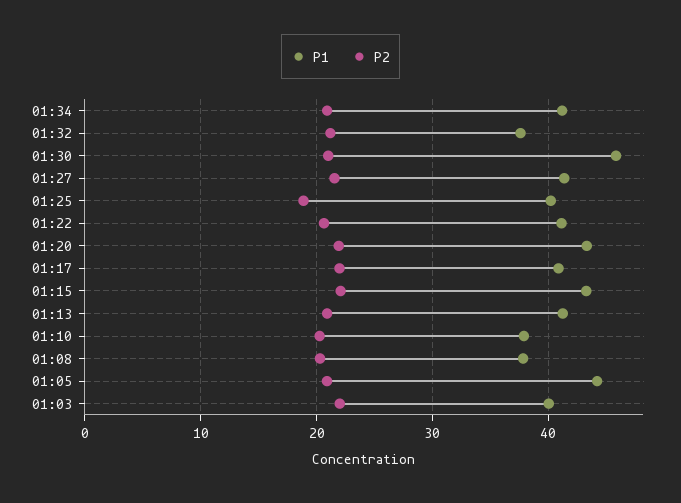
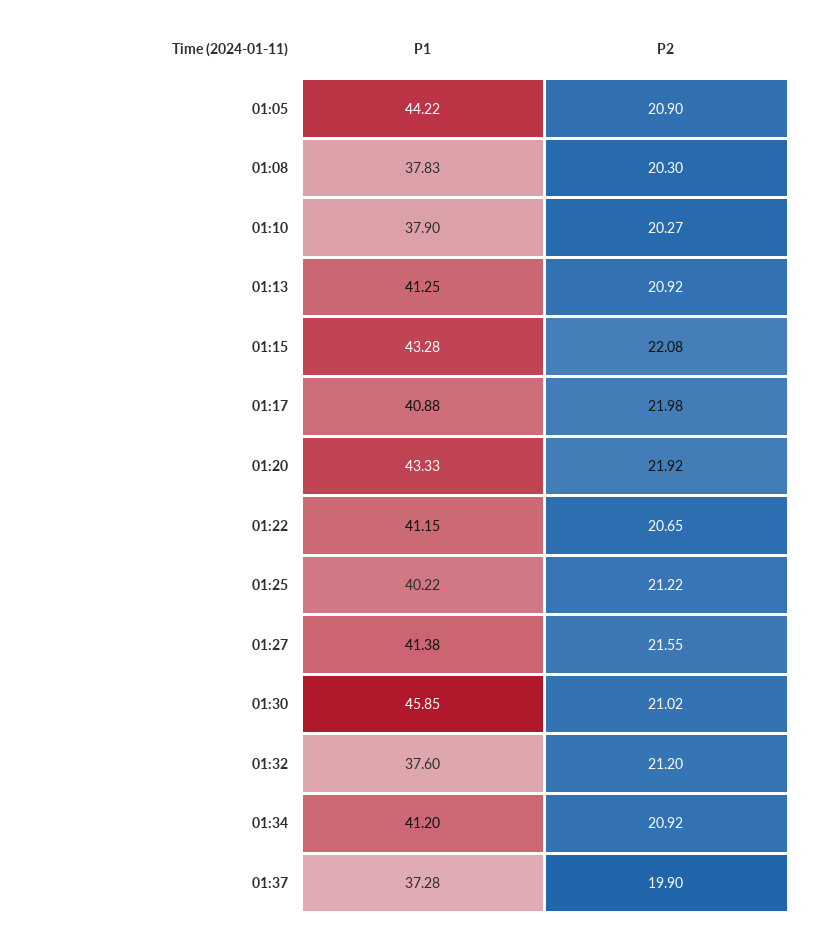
P2, 01:25: 19 -> 21.22
P1, 01:03: 40 -> none
P2, 01:03: 22 -> none
P1, 01:37: none -> 37.28
P2, 01:37: none -> 19.9

